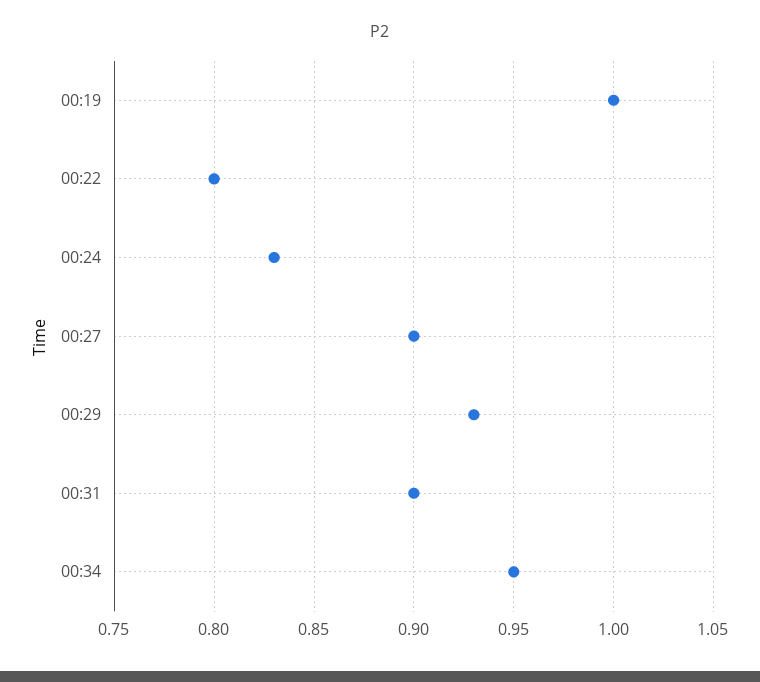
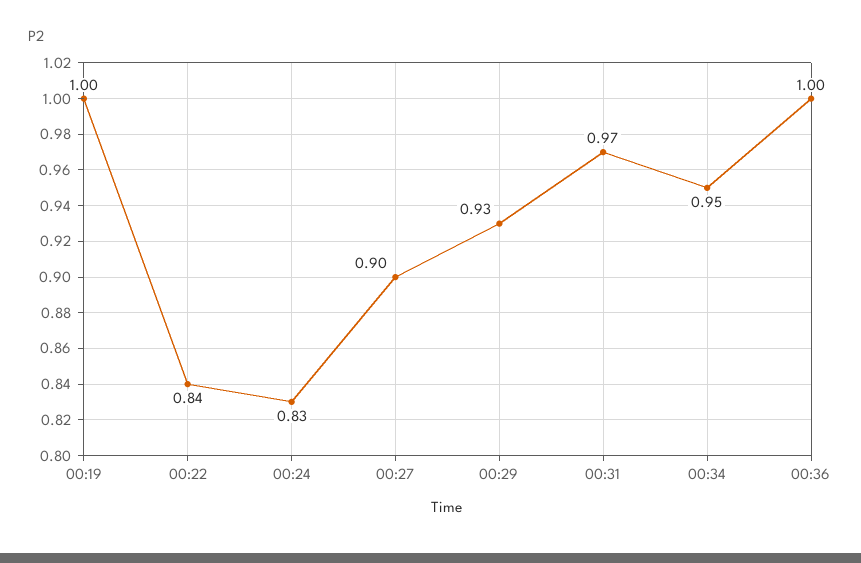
00:22: 0.8 -> 0.84
00:31: 0.9 -> 0.97
00:36: none -> 1

